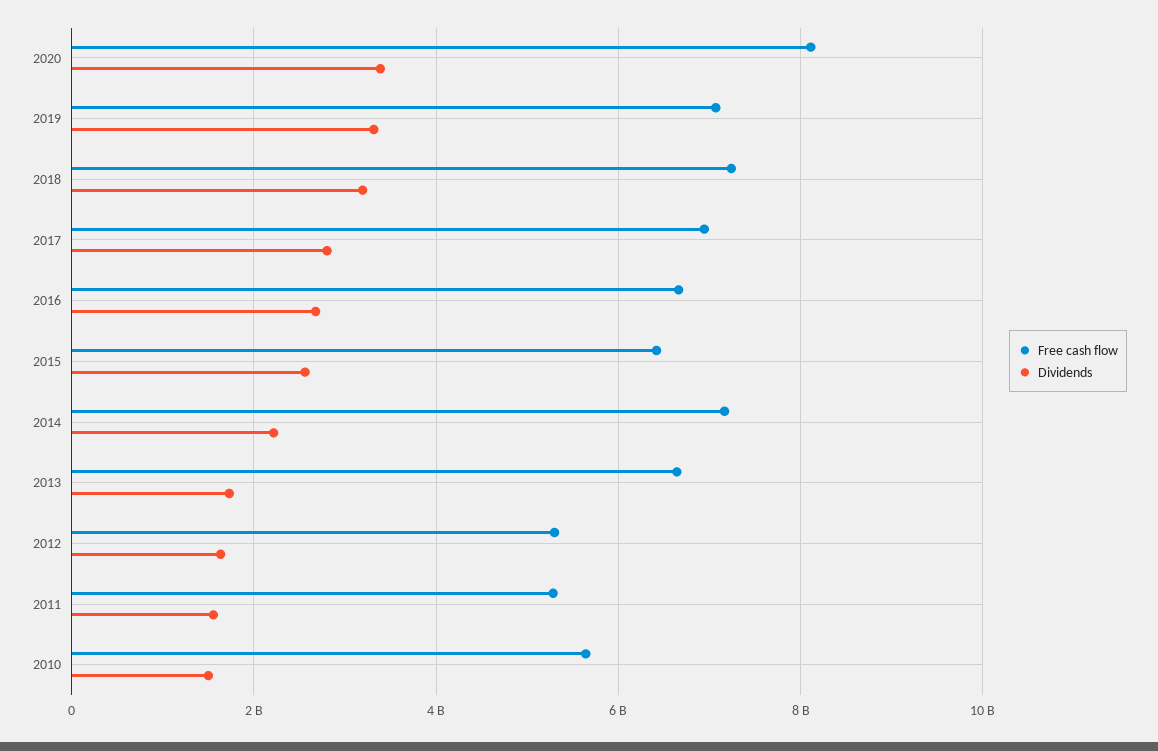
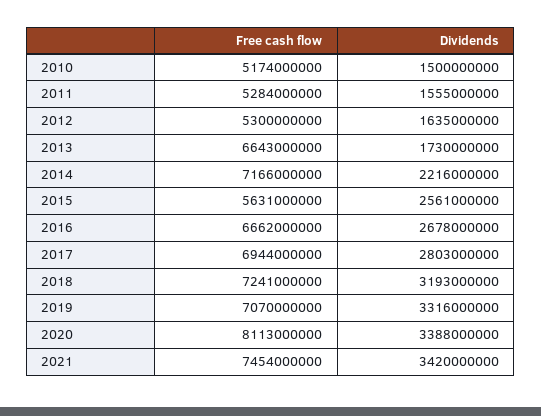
Free cash flow, 2015: 6400000000 -> 5631000000
Free cash flow, 2010: 5600000000 -> 5174000000
Free cash flow, 2021: none -> 7454000000
Dividends, 2021: none -> 3420000000

